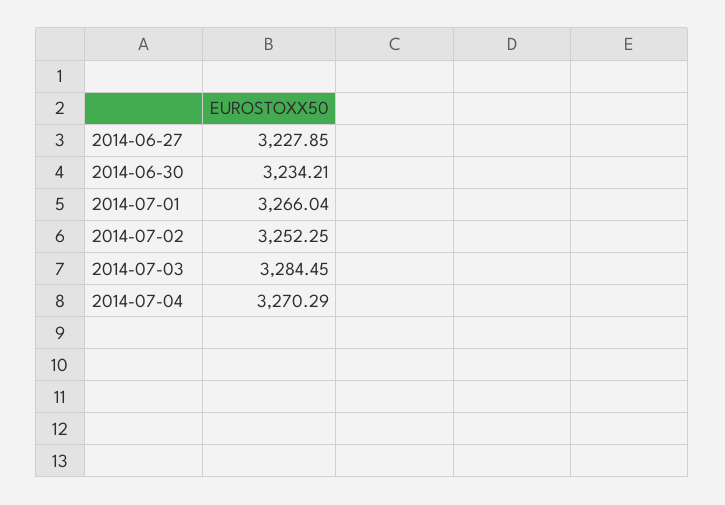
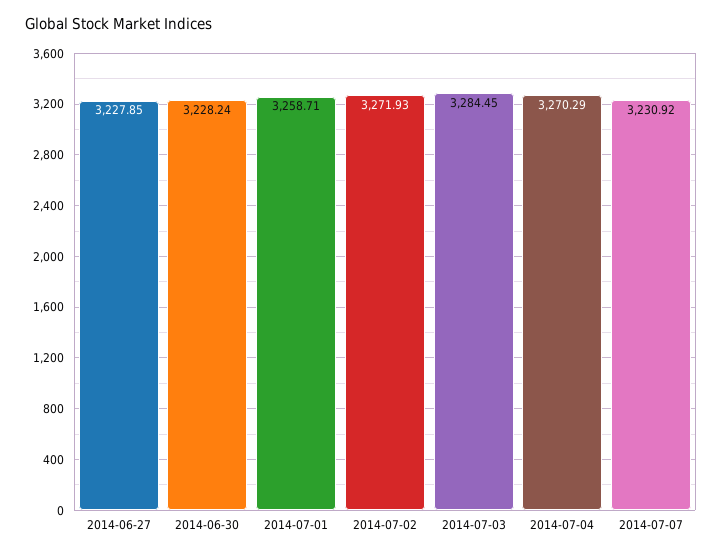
2014-06-30: 3234.21 -> 3228.24
2014-07-01: 3266.04 -> 3258.71
2014-07-02: 3252.25 -> 3271.93
2014-07-07: none -> 3230.92

